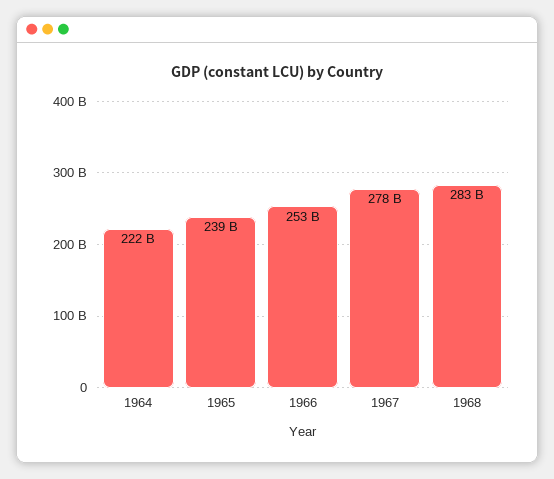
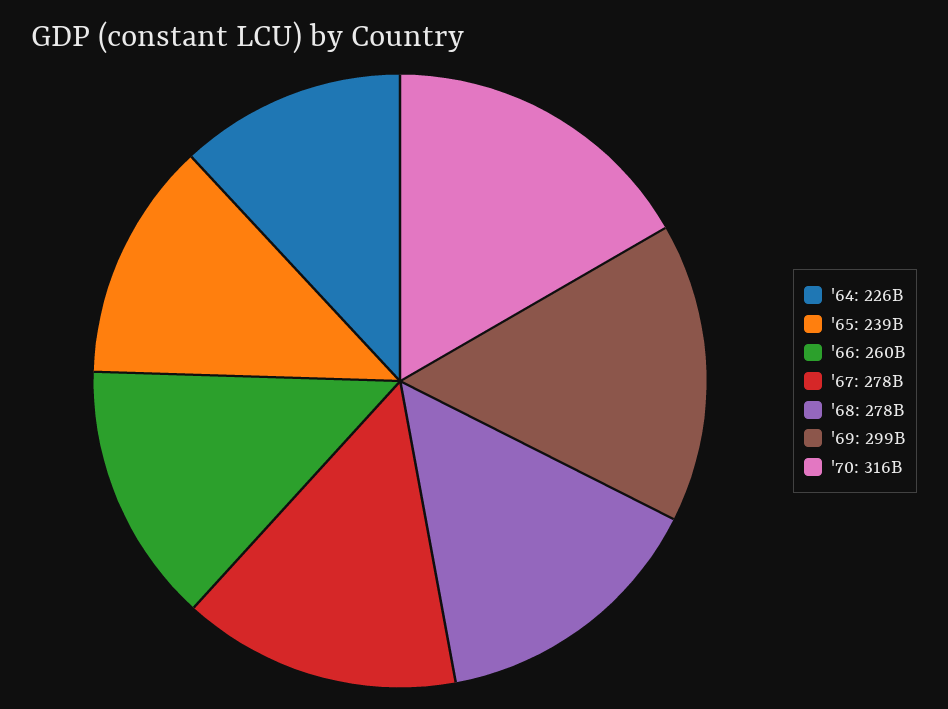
1964: 222000000000 -> 226000000000
1966: 253000000000 -> 260000000000
1968: 283000000000 -> 278000000000
'69: none -> 299000000000
'70: none -> 316000000000

